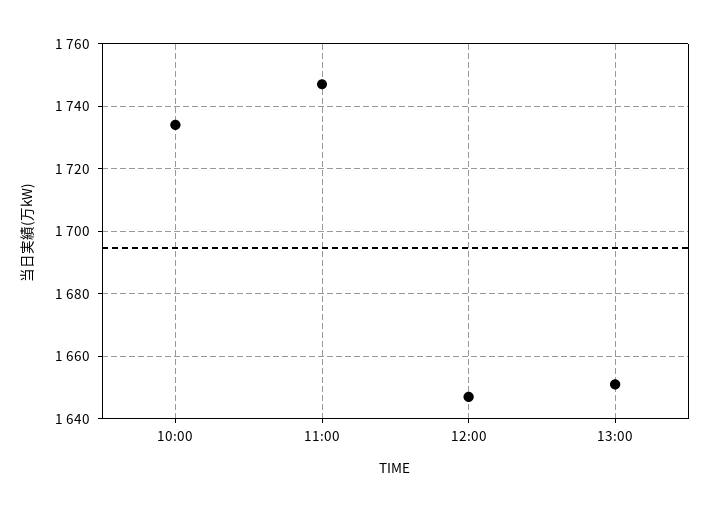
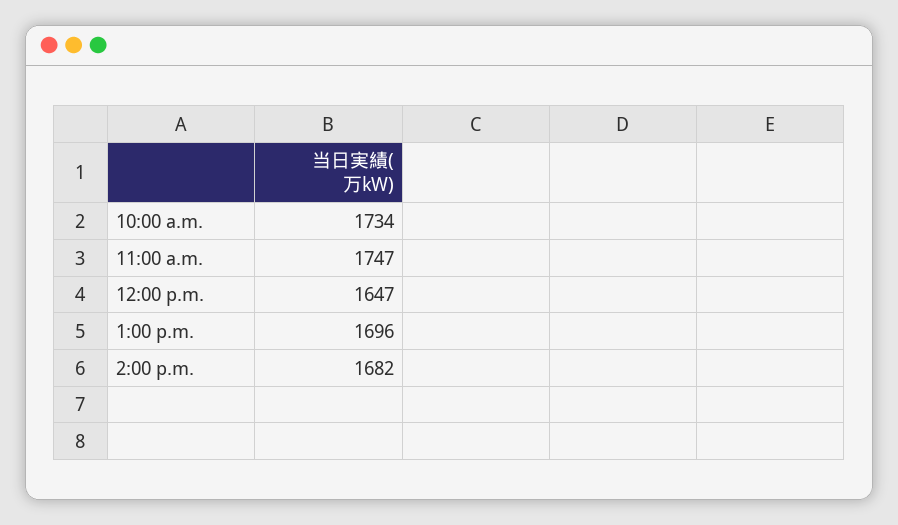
13:00: 1650 -> 1696
2:00 p.m.: none -> 1682

